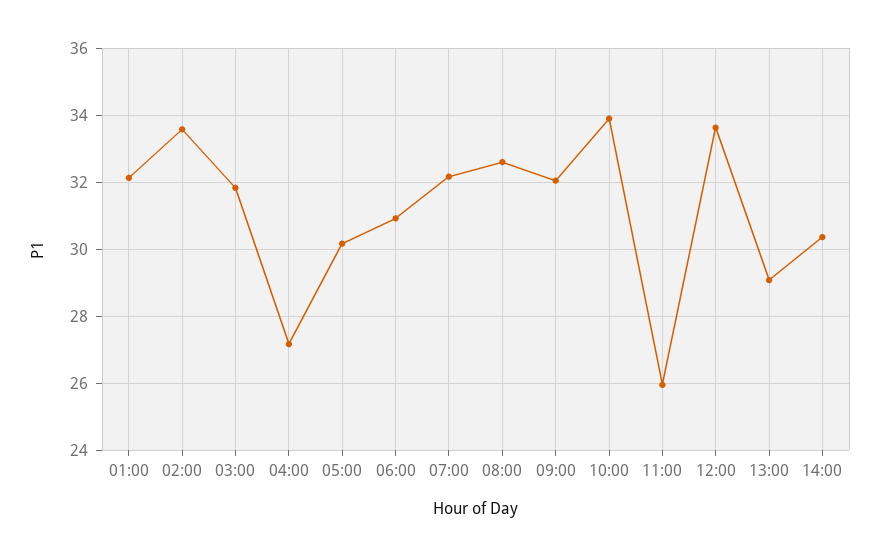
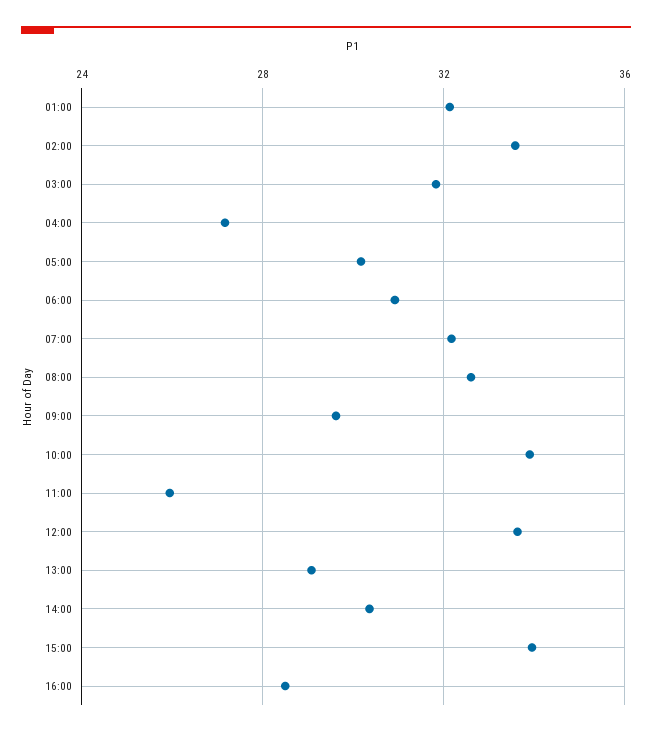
09:00: 32 -> 29.5
15:00: none -> 34
16:00: none -> 28.5

